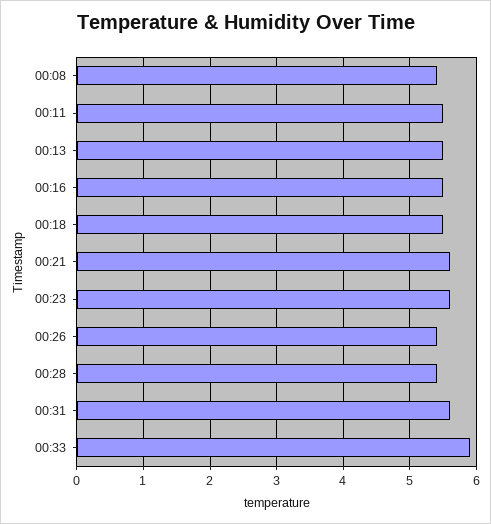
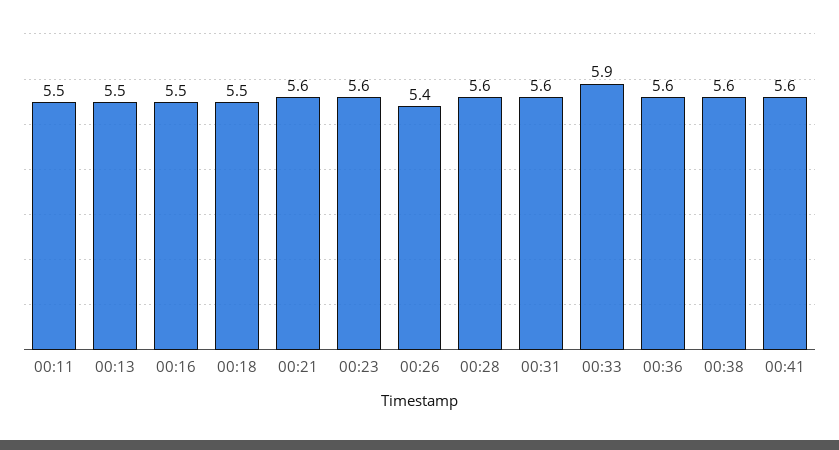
00:08: 5.4 -> none
00:28: 5.4 -> 5.6
00:36: none -> 5.6
00:38: none -> 5.6
00:41: none -> 5.6

